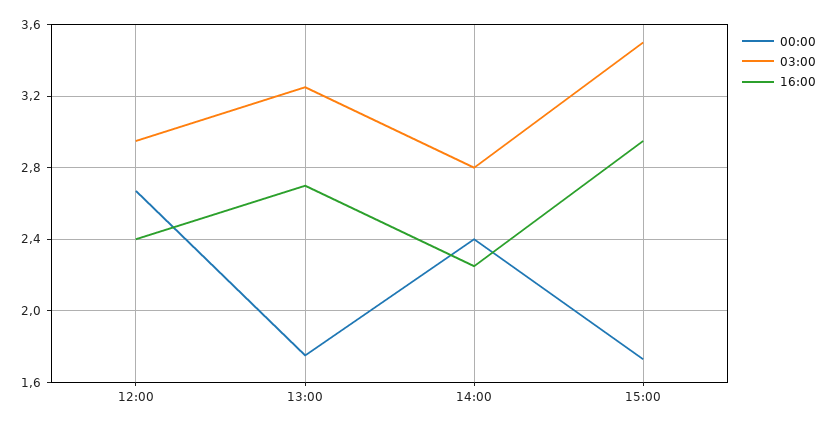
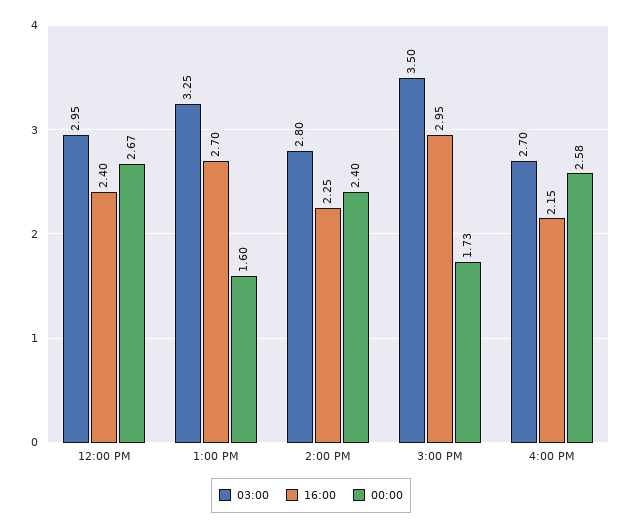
00:00, 13:00: 1.75 -> 1.6
03:00, 4:00 PM: none -> 2.7
16:00, 4:00 PM: none -> 2.15
00:00, 4:00 PM: none -> 2.58

